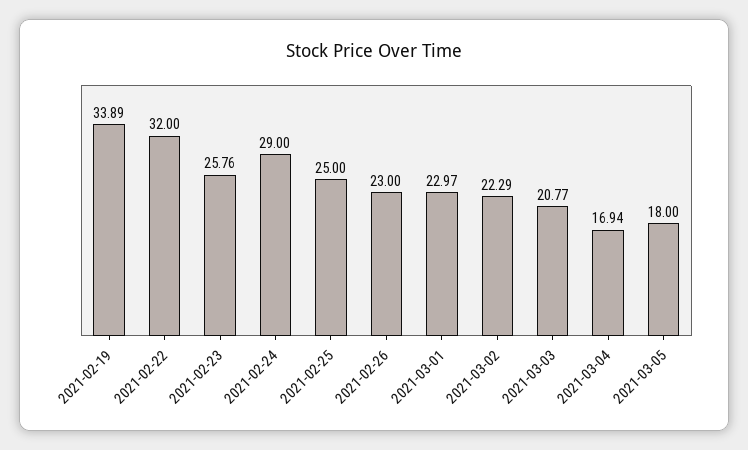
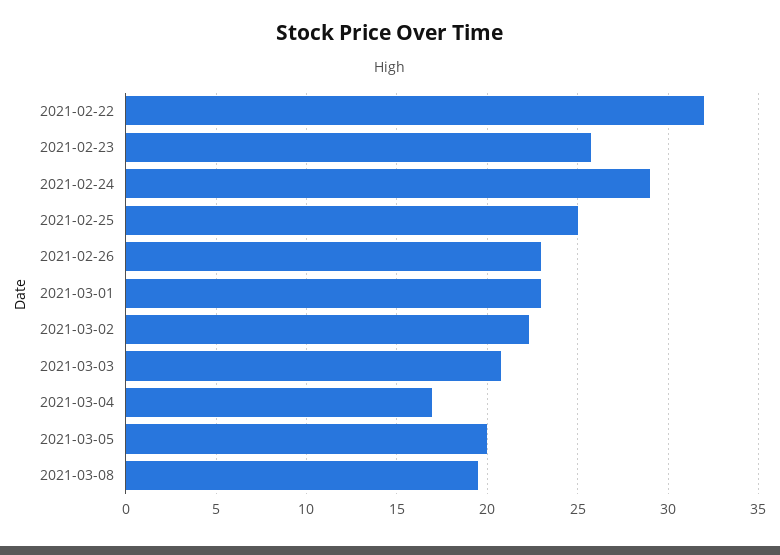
2021-02-19: 33.89 -> none
2021-03-05: 18 -> 20
2021-03-08: none -> 19.5

